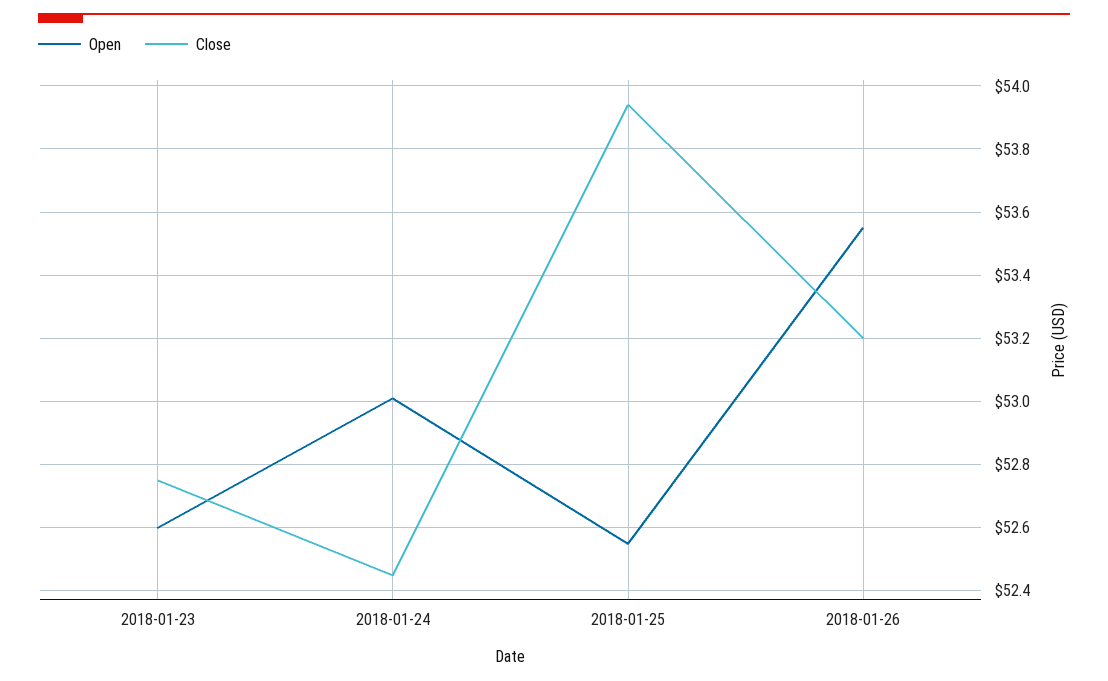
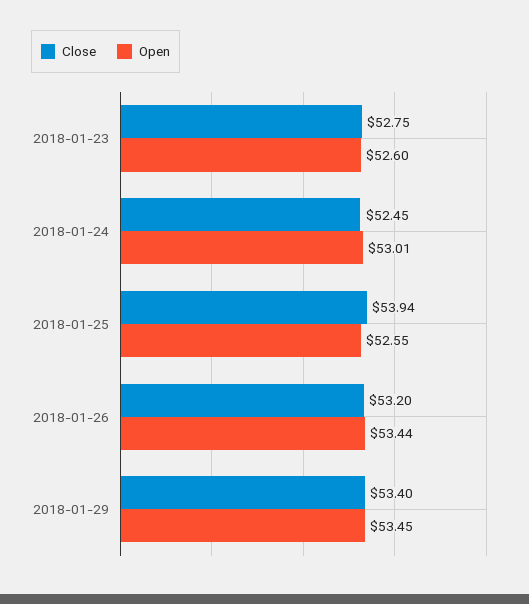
Open, 2018-01-26: 53.55 -> 53.44
Close, 2018-01-29: none -> 53.4
Open, 2018-01-29: none -> 53.45

